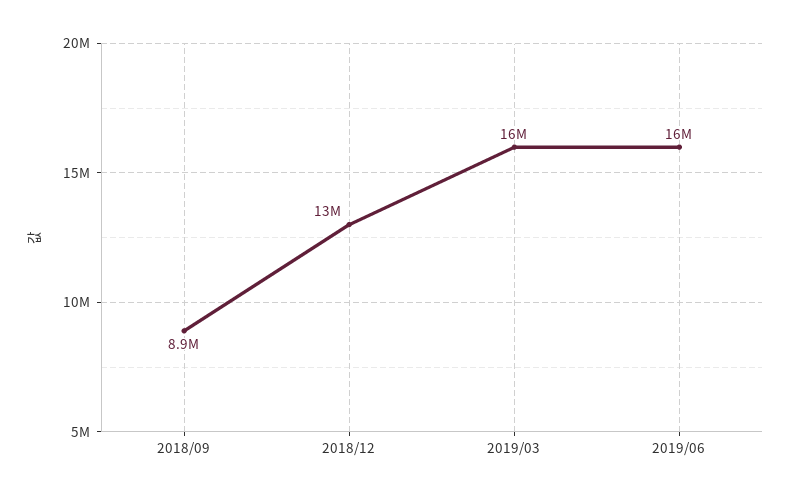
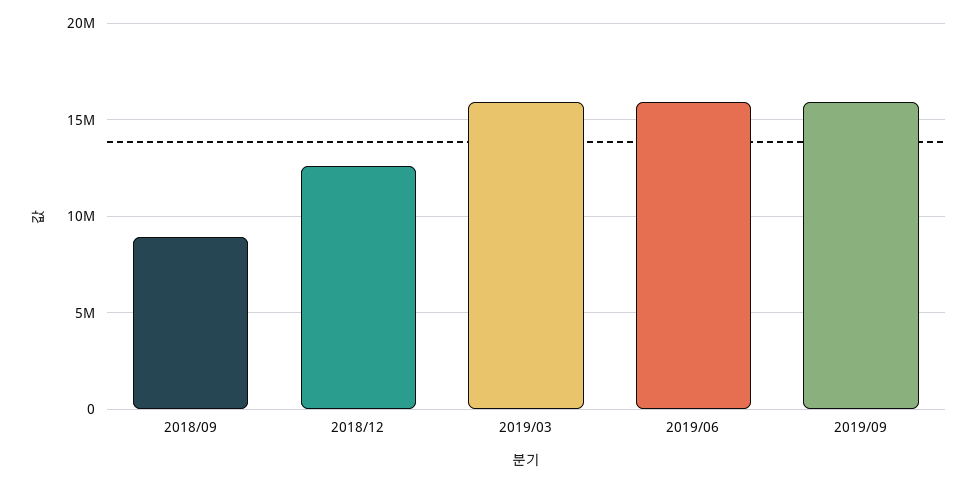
2019/09: none -> 16000000

